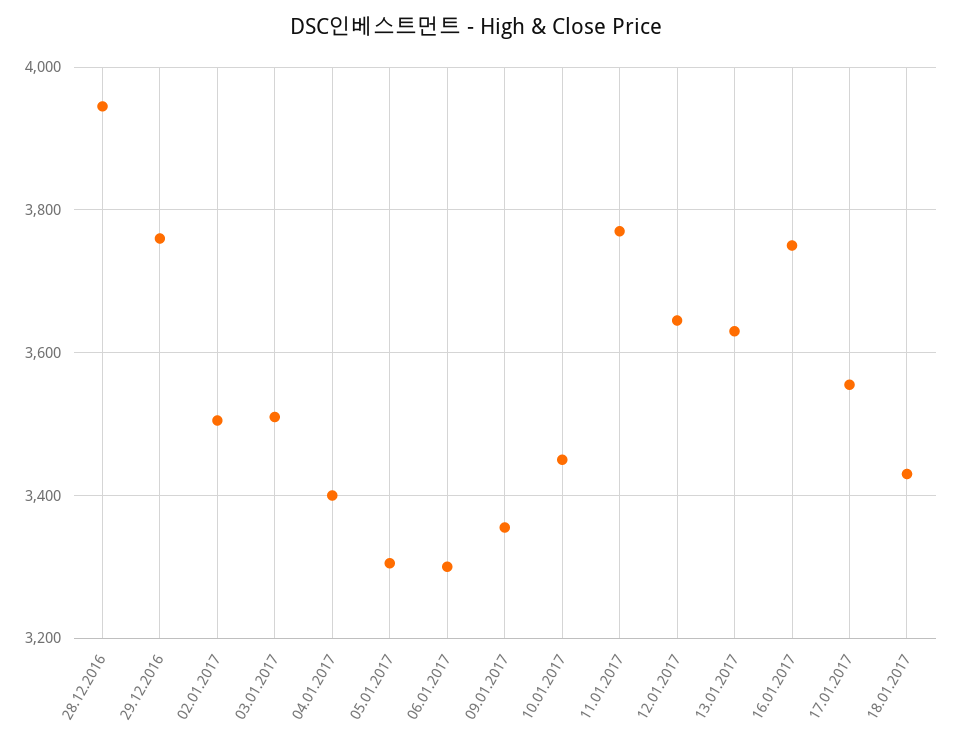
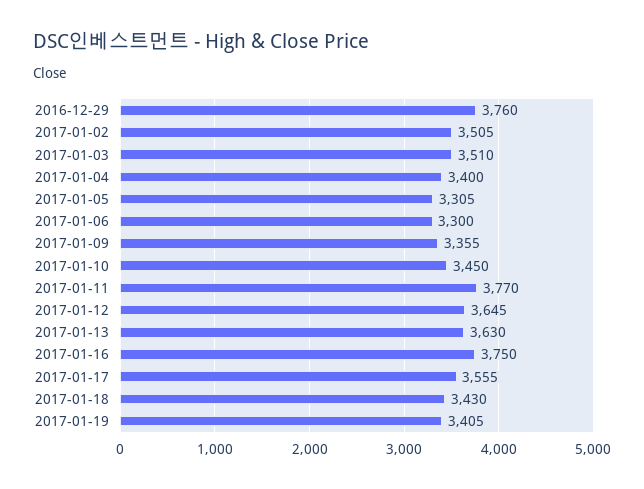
28.12.2016: 3940 -> none
2017-01-19: none -> 3405

